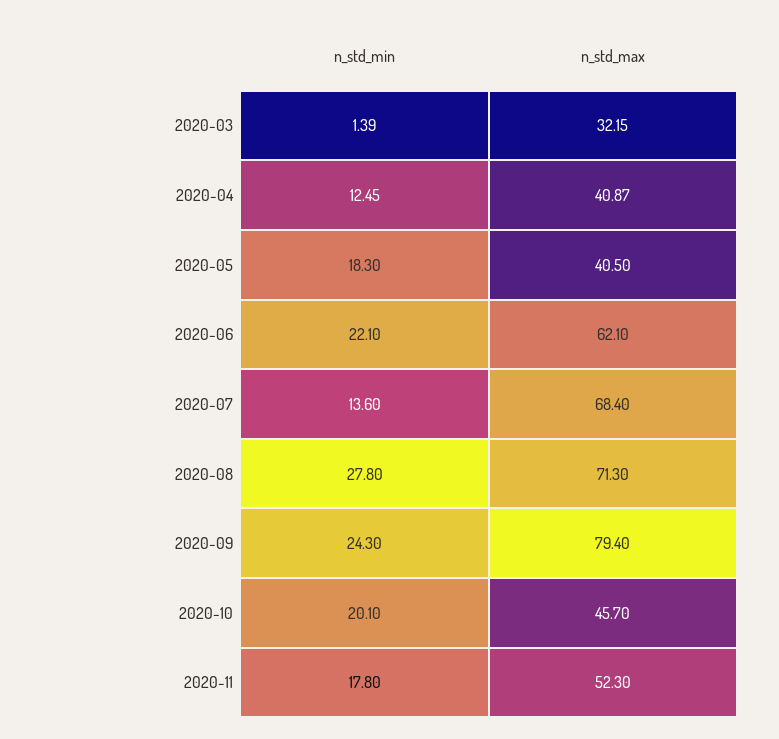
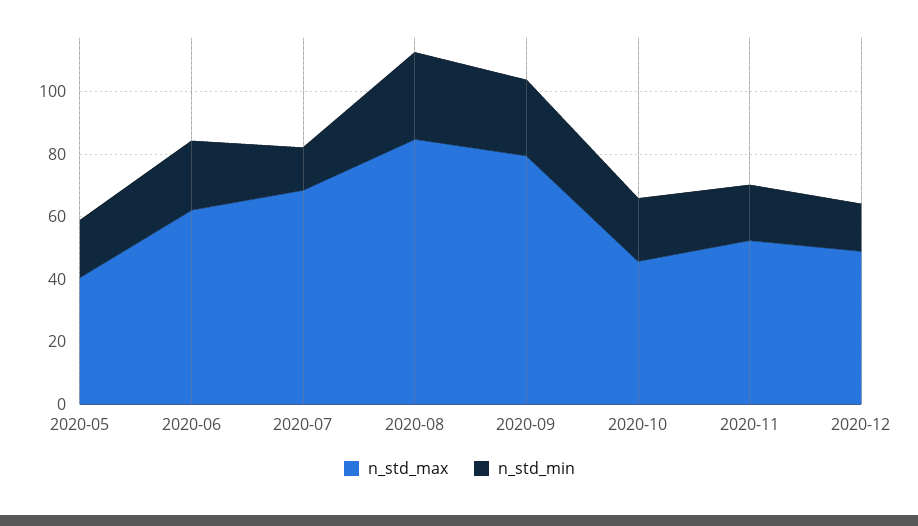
n_std_min, 2020-03: 1.39 -> none
n_std_max, 2020-03: 32.15 -> none
n_std_min, 2020-04: 12.45 -> none
n_std_max, 2020-04: 40.87 -> none
n_std_max, 2020-08: 71.3 -> 85
n_std_max, 2020-12: none -> 50
n_std_min, 2020-12: none -> 15

